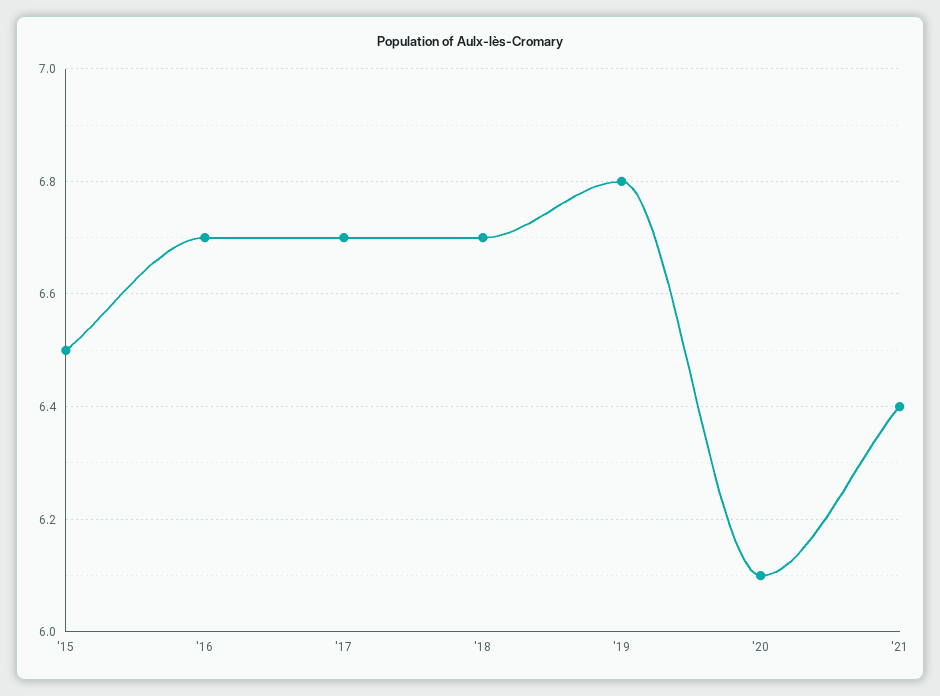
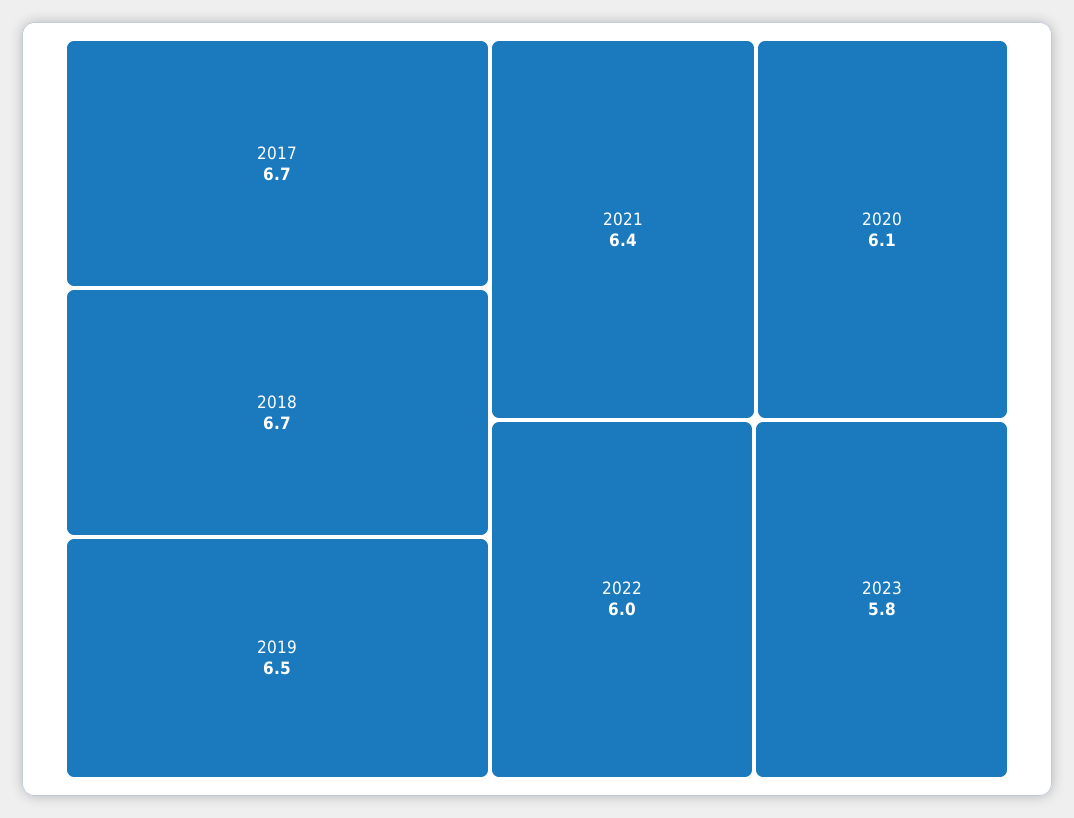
'15: 6.5 -> none
'16: 6.7 -> none
'19: 6.8 -> 6.5
2022: none -> 6
2023: none -> 5.8

